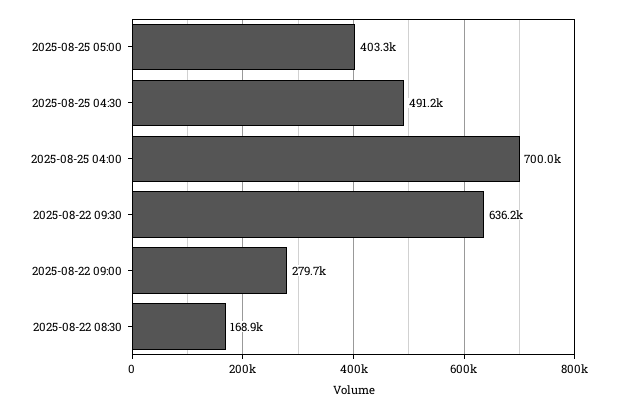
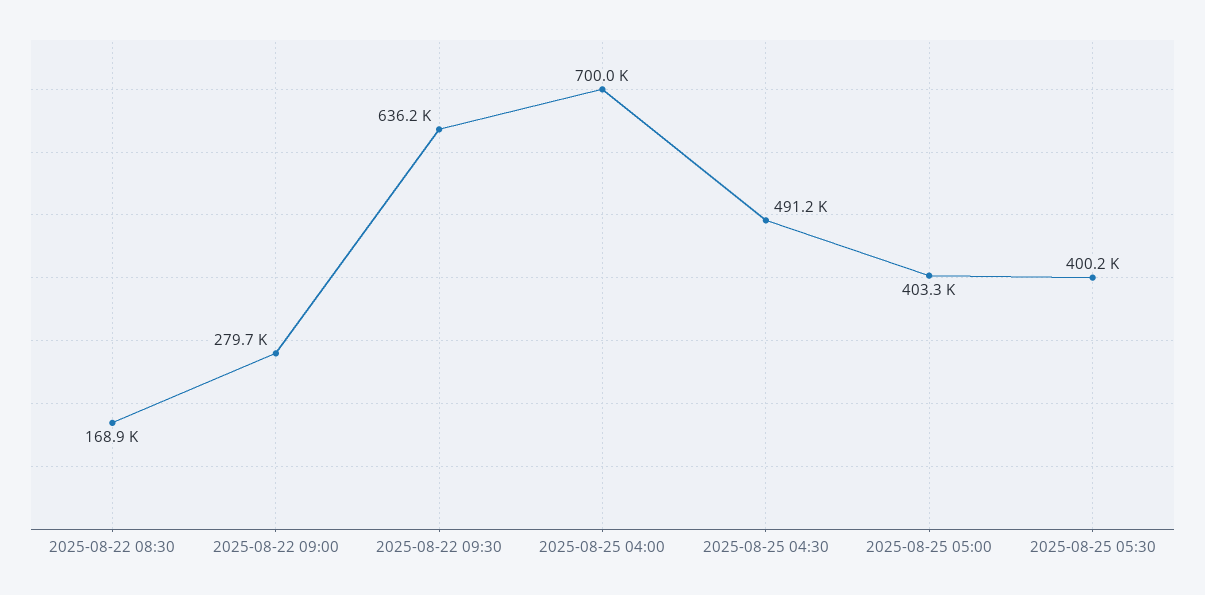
2025-08-25 05:30: none -> 400200

